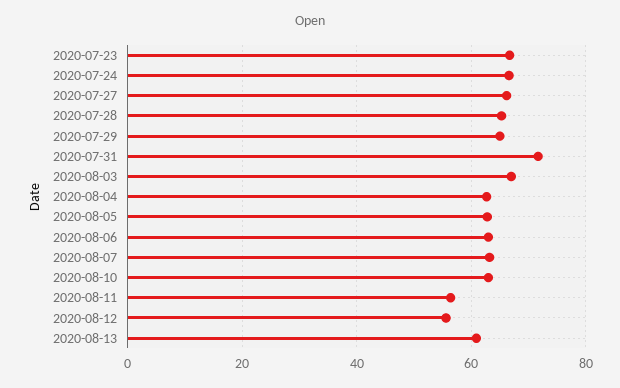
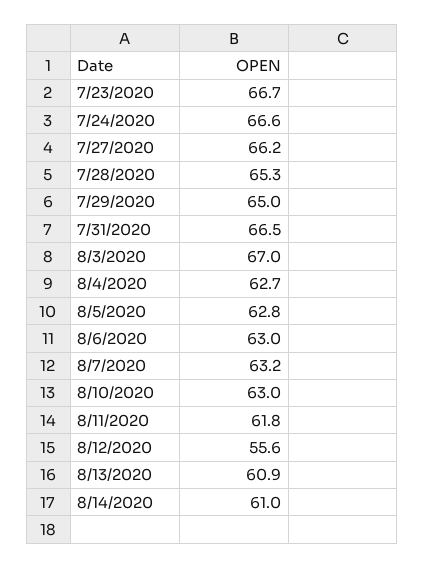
2020-07-31: 72 -> 66.5
2020-08-11: 56 -> 61.8
8/14/2020: none -> 61

